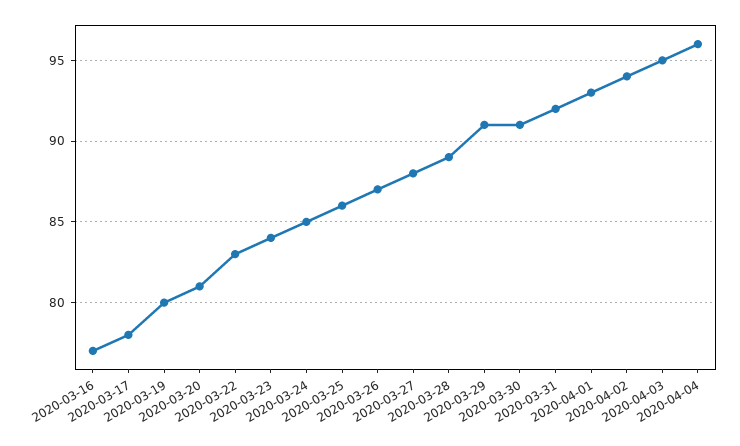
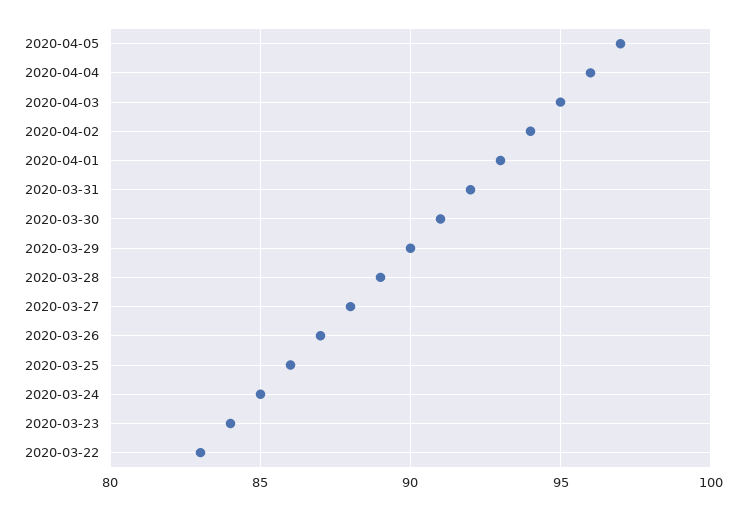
2020-03-16: 77 -> none
2020-03-17: 78 -> none
2020-03-19: 80 -> none
2020-03-20: 81 -> none
2020-03-29: 91 -> 90
2020-04-05: none -> 97

